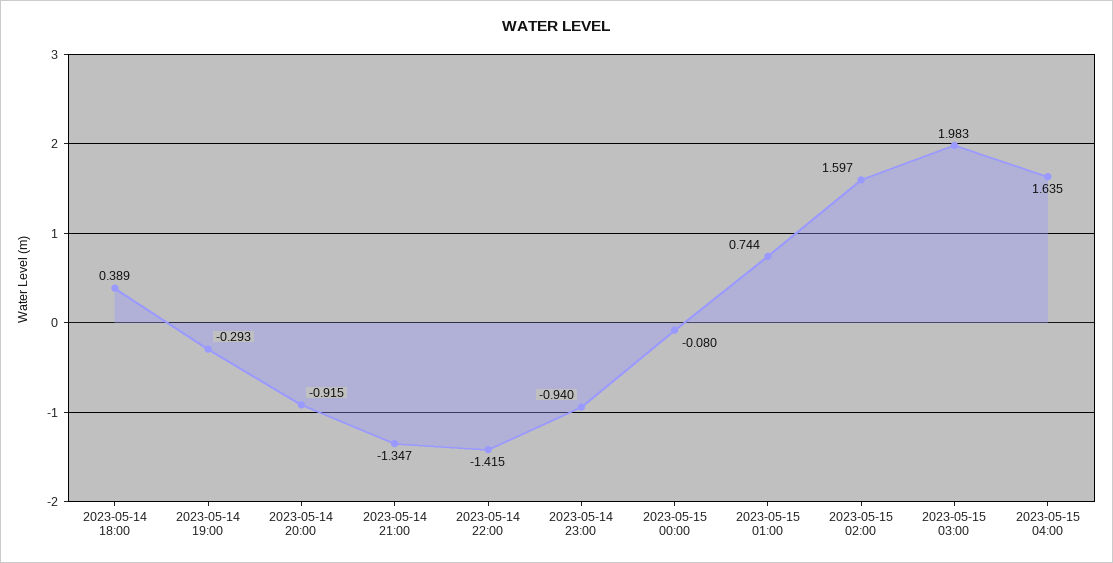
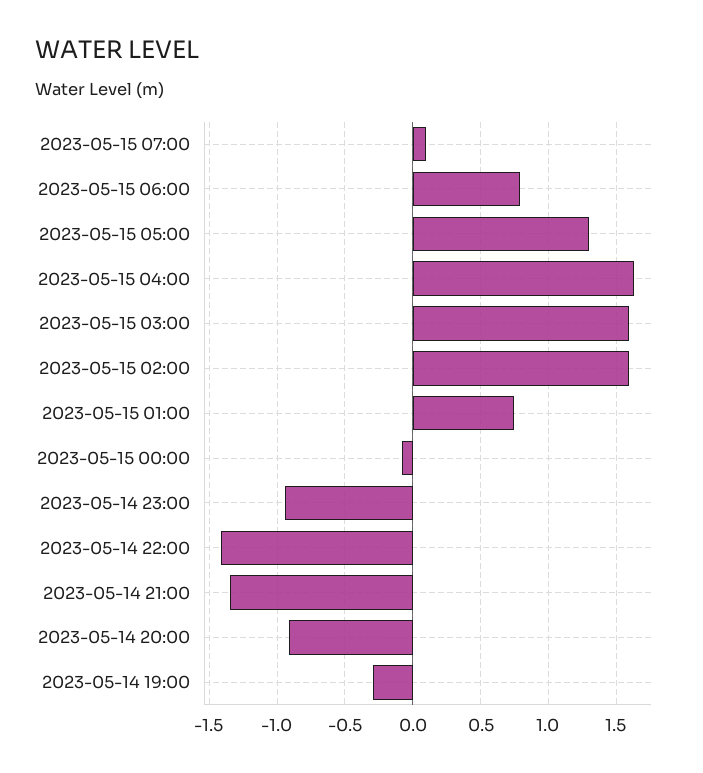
2023-05-14 18:00: 0.389 -> none
2023-05-15 03:00: 1.983 -> 1.6
2023-05-15 07:00: none -> 0.1
2023-05-15 06:00: none -> 0.8
2023-05-15 05:00: none -> 1.3

